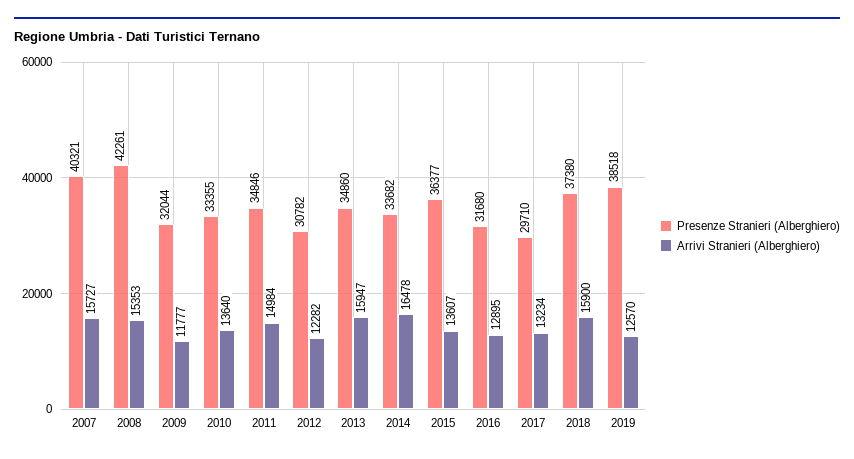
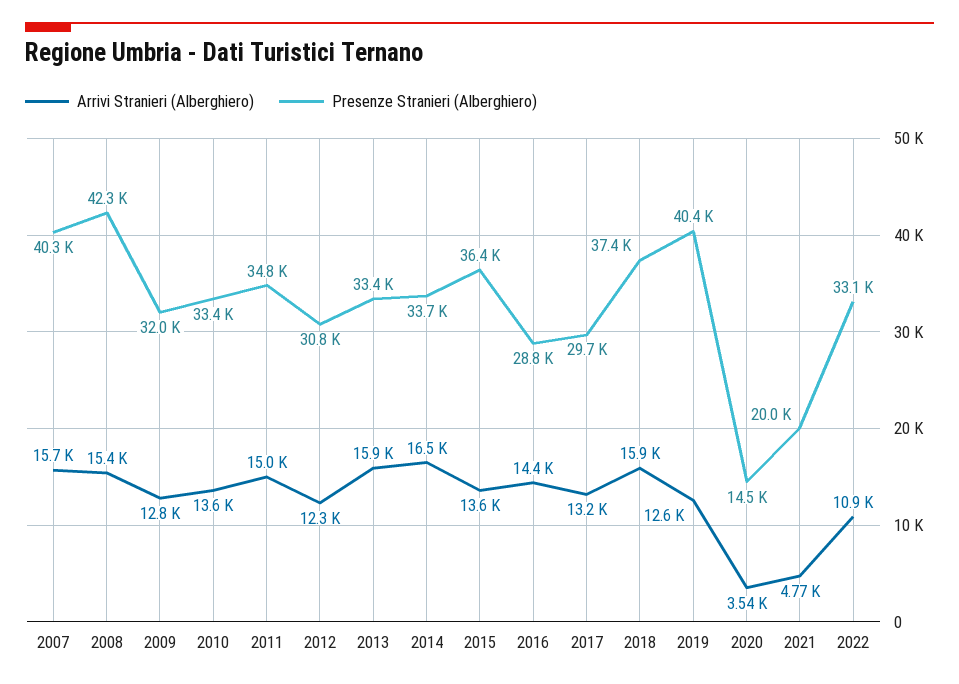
Arrivi Stranieri (Alberghiero), 2009: 11777 -> 12800
Presenze Stranieri (Alberghiero), 2013: 34860 -> 33400
Presenze Stranieri (Alberghiero), 2016: 31680 -> 28800
Arrivi Stranieri (Alberghiero), 2016: 12895 -> 14400
Presenze Stranieri (Alberghiero), 2019: 38518 -> 40400
Arrivi Stranieri (Alberghiero), 2020: none -> 3540
Presenze Stranieri (Alberghiero), 2020: none -> 14500
Arrivi Stranieri (Alberghiero), 2021: none -> 4770
Presenze Stranieri (Alberghiero), 2021: none -> 20000
Arrivi Stranieri (Alberghiero), 2022: none -> 10900
Presenze Stranieri (Alberghiero), 2022: none -> 33100

